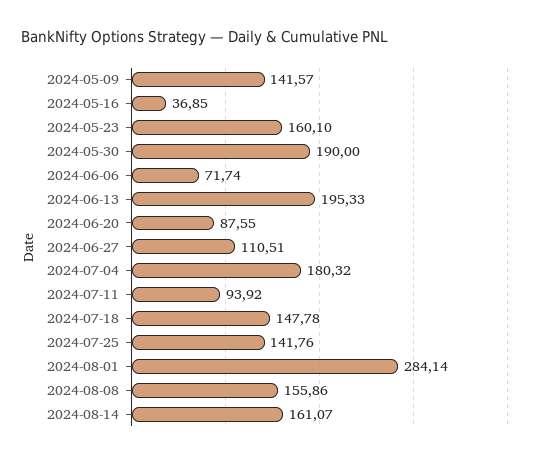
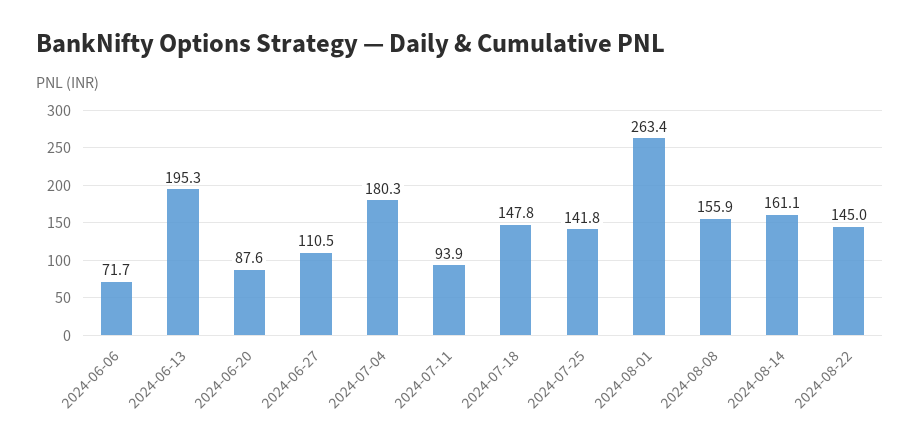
2024-05-09: 141.57 -> none
2024-05-16: 36.85 -> none
2024-05-23: 160.1 -> none
2024-05-30: 190 -> none
2024-08-01: 284.14 -> 263.4
2024-08-22: none -> 145

